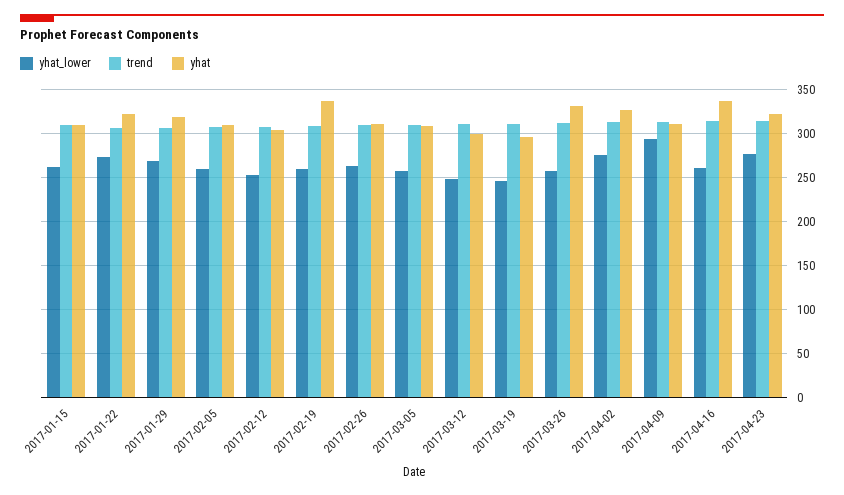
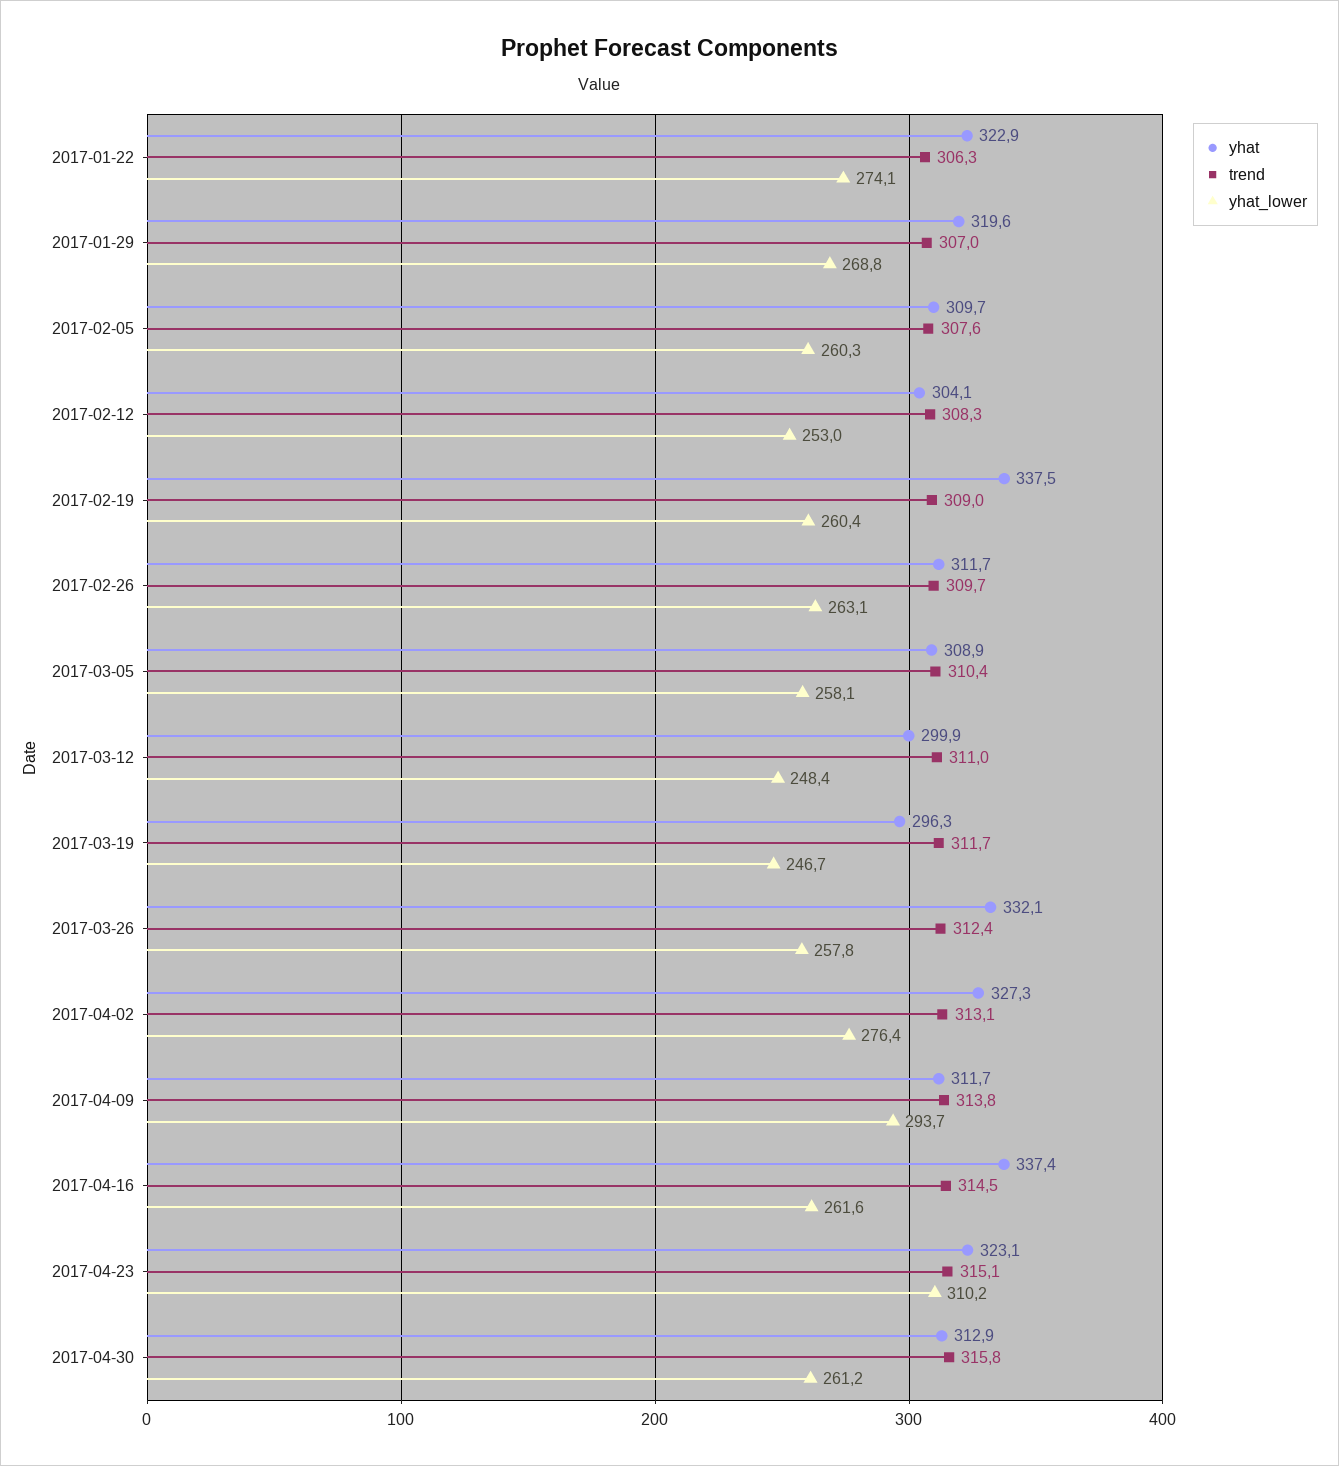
yhat_lower, 2017-01-15: 260 -> none
trend, 2017-01-15: 310 -> none
yhat, 2017-01-15: 310 -> none
yhat_lower, 2017-04-23: 280 -> 310.2
yhat, 2017-04-30: none -> 312.9
trend, 2017-04-30: none -> 315.8
yhat_lower, 2017-04-30: none -> 261.2

